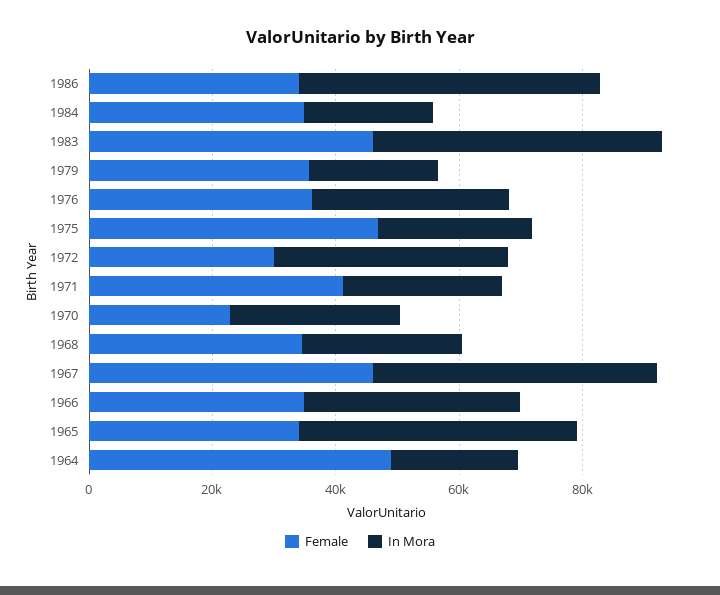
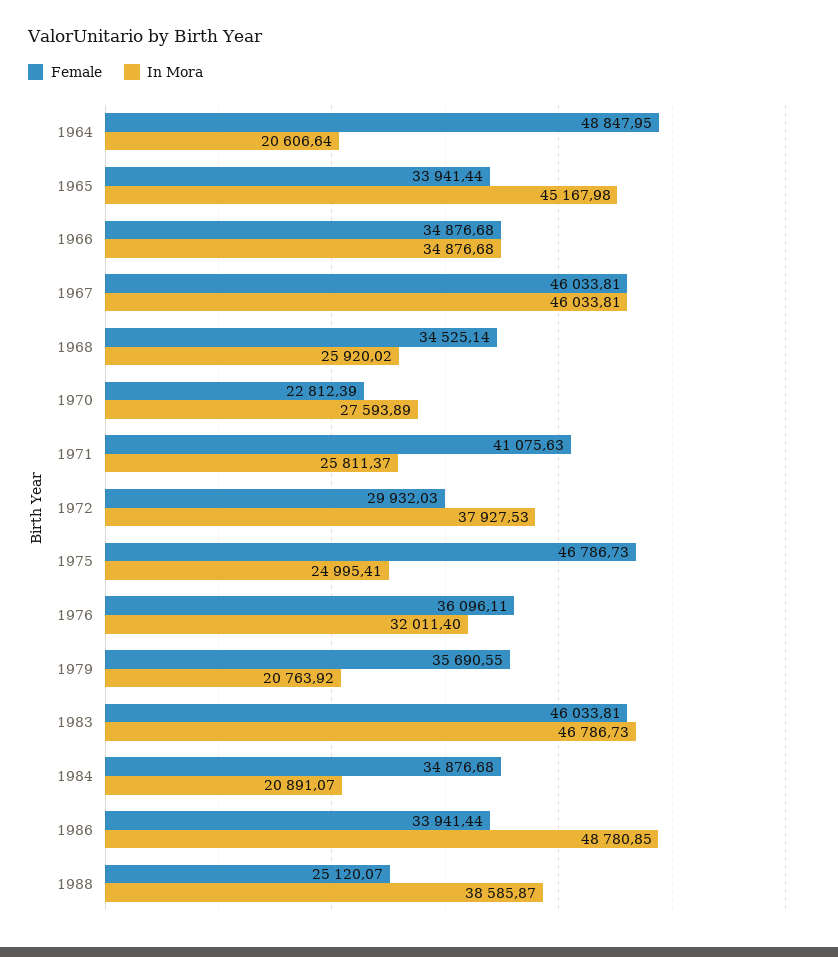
Female, 1988: none -> 25120.07
In Mora, 1988: none -> 38585.87

